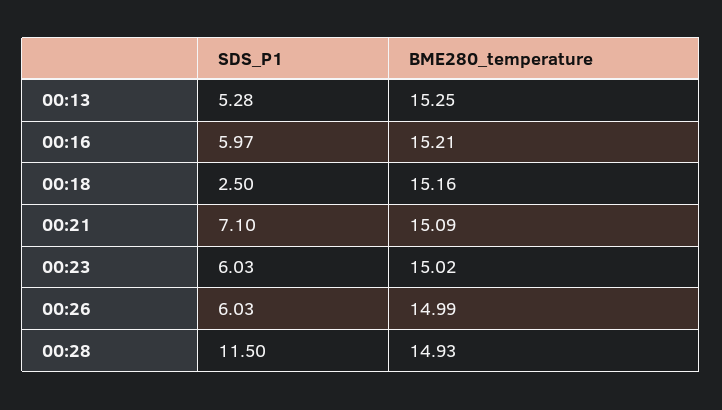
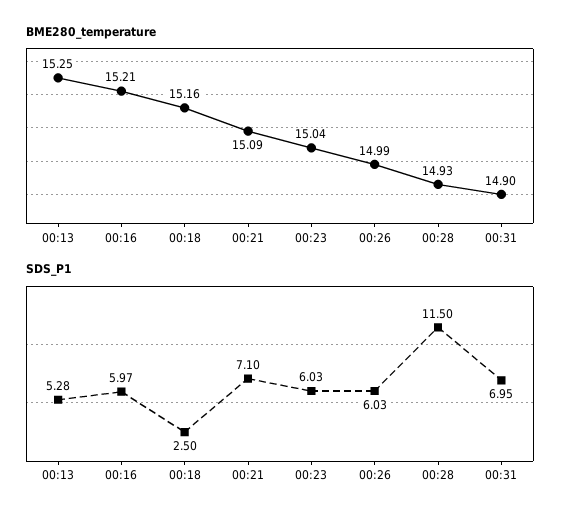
BME280_temperature, 00:23: 15.02 -> 15.04
BME280_temperature, 00:31: none -> 14.9
SDS_P1, 00:31: none -> 6.95

